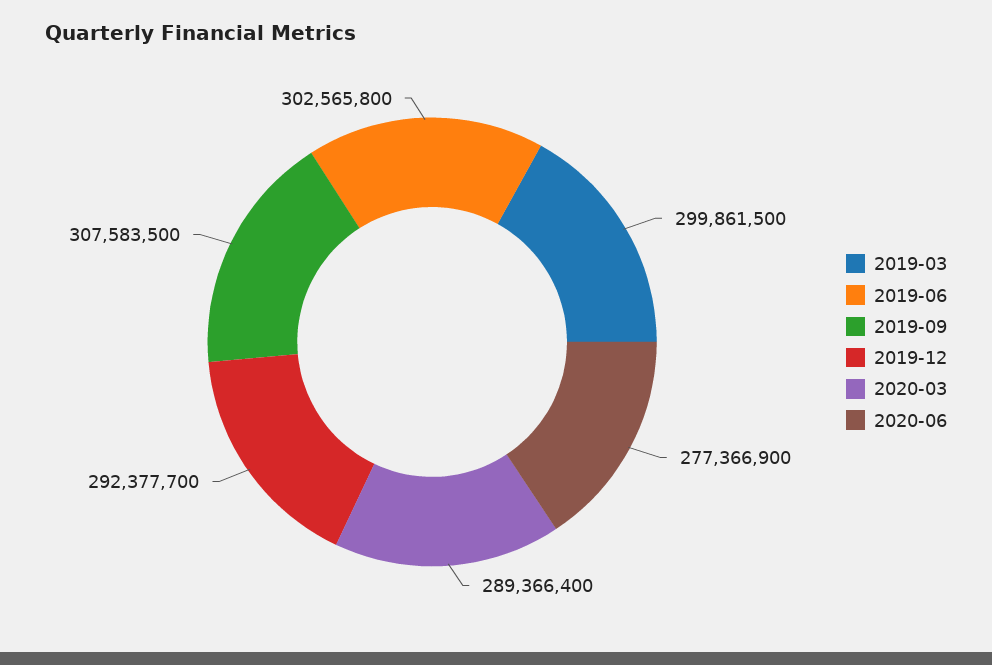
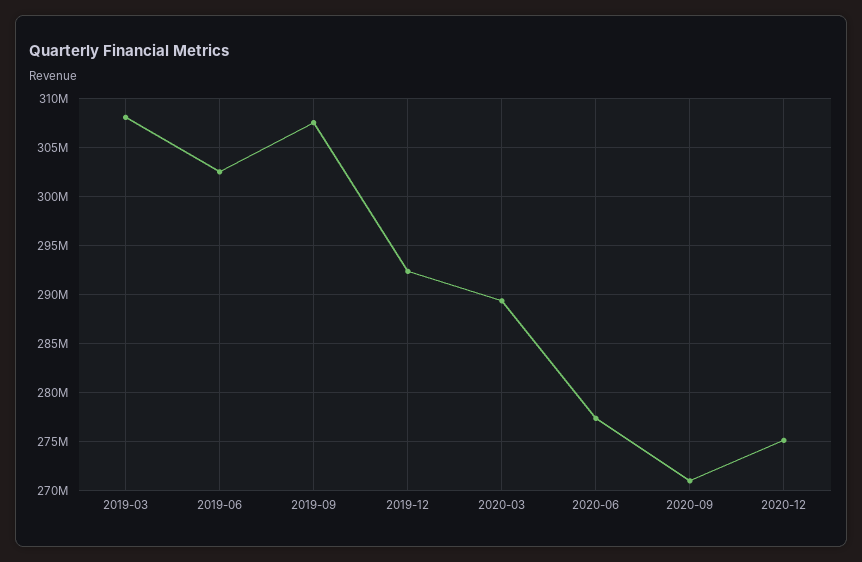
2019-03: 299861500 -> 308000000
2020-09: none -> 271000000
2020-12: none -> 275000000

